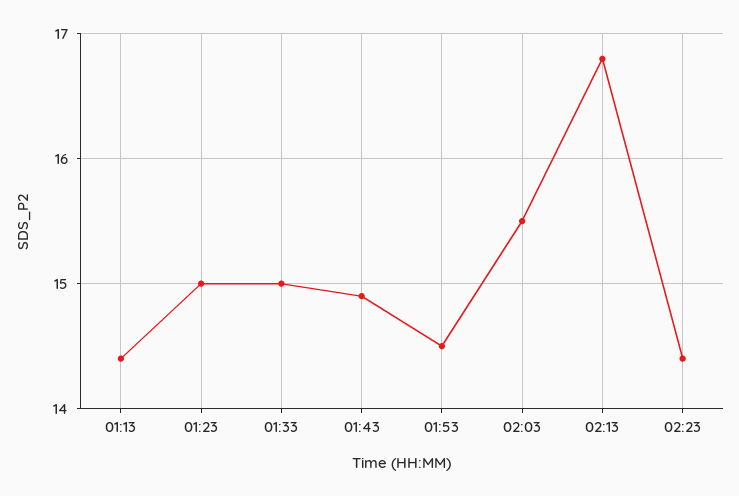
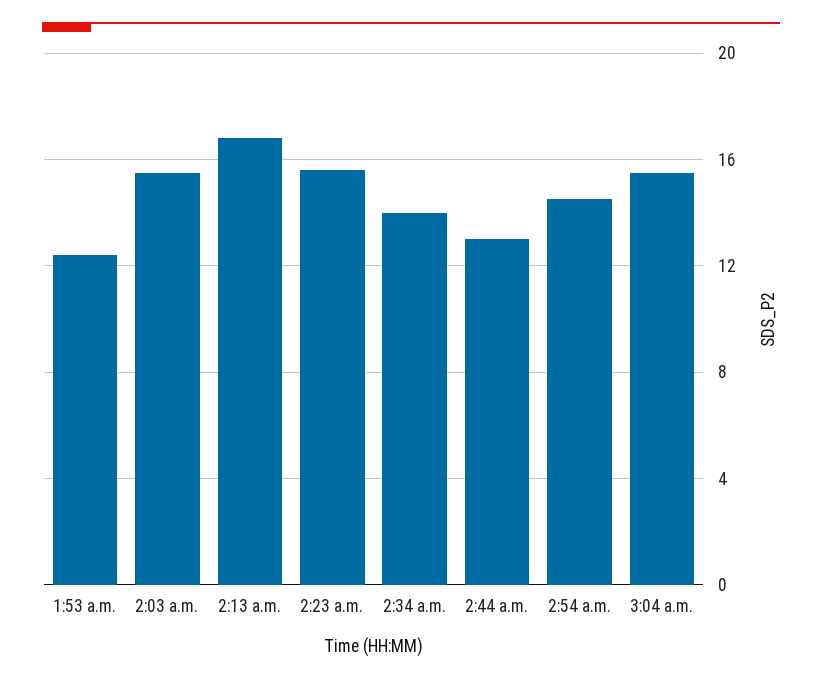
01:13: 14.4 -> none
01:23: 15 -> none
01:33: 15 -> none
01:43: 14.9 -> none
01:53: 14.5 -> 12.5
02:23: 14.4 -> 15.5
2:34 a.m.: none -> 14
2:44 a.m.: none -> 13
2:54 a.m.: none -> 14.5
3:04 a.m.: none -> 15.5

